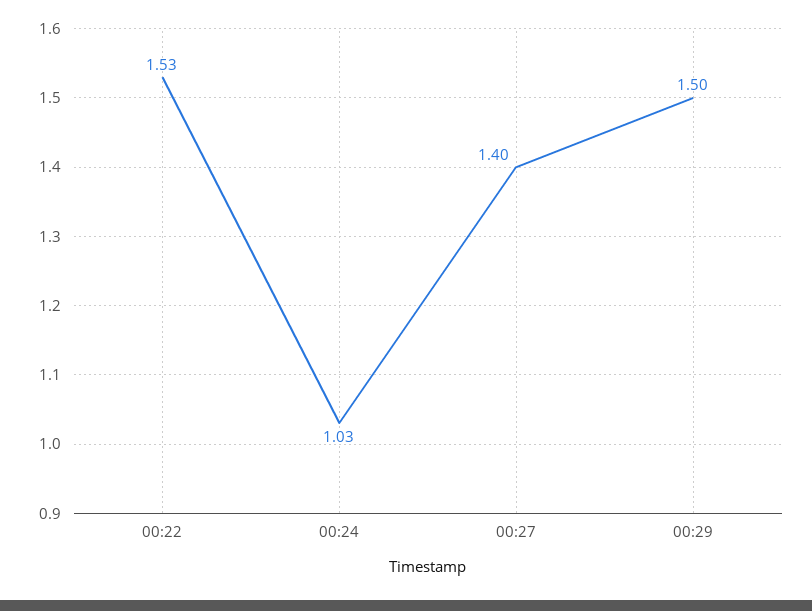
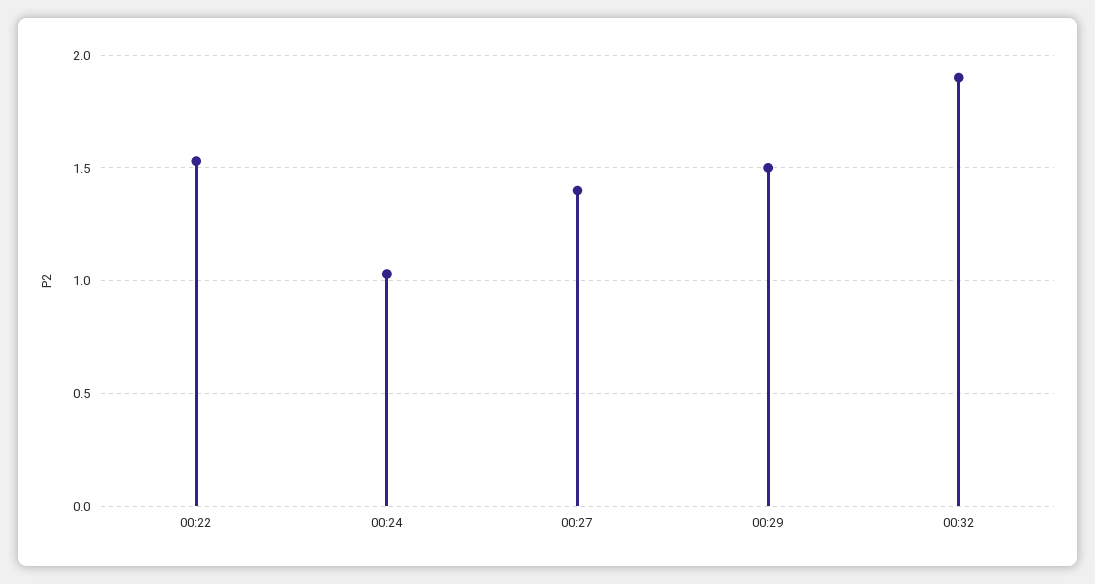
00:32: none -> 1.9

